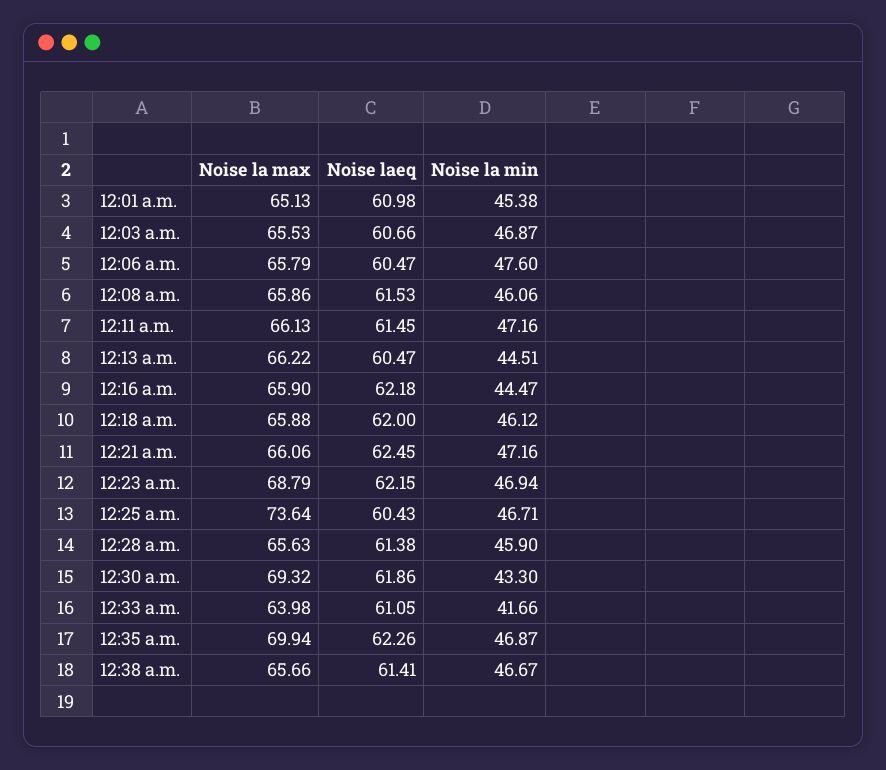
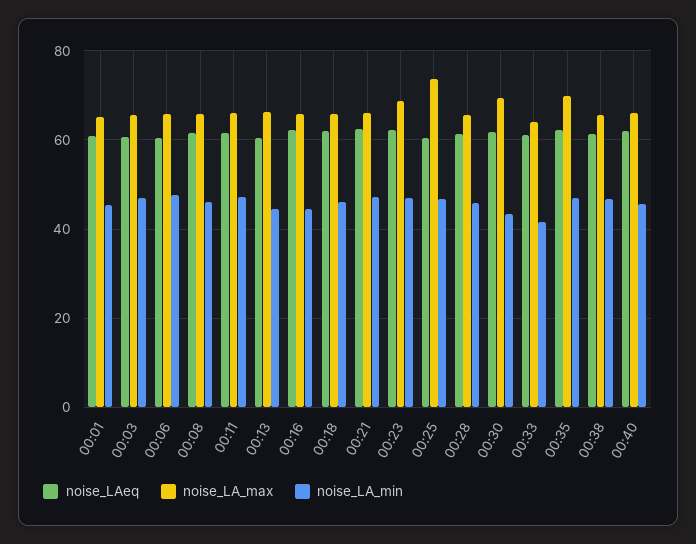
Noise laeq, 00:40: none -> 62
Noise la max, 00:40: none -> 66
Noise la min, 00:40: none -> 46

